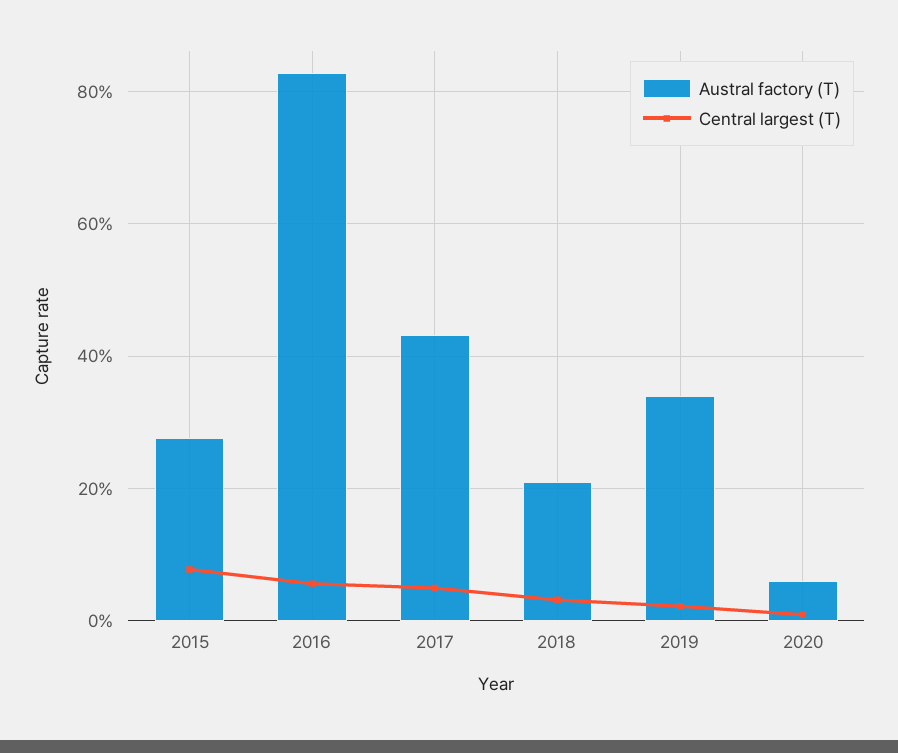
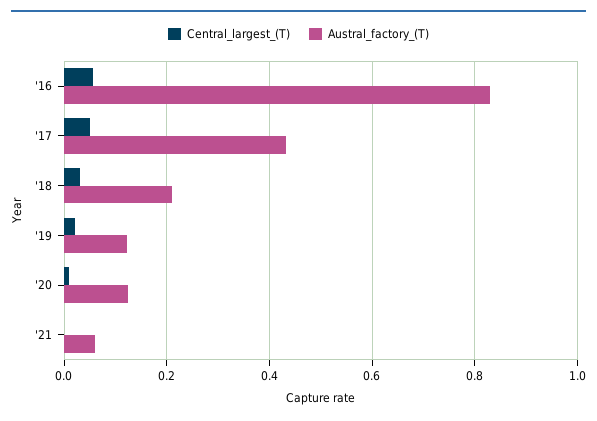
Austral factory (T), 2015: 0.28 -> none
Central largest (T), 2015: 0.08 -> none
Austral factory (T), 2019: 0.34 -> 0.12
Austral factory (T), 2020: 0.06 -> 0.12
Central largest (T), '21: none -> 0
Austral factory (T), '21: none -> 0.06

